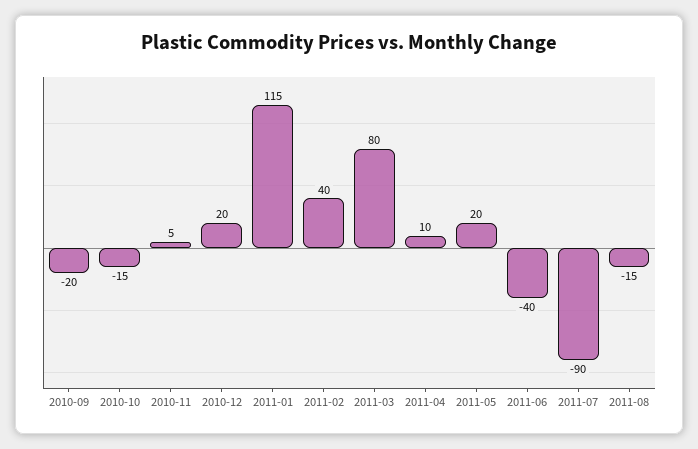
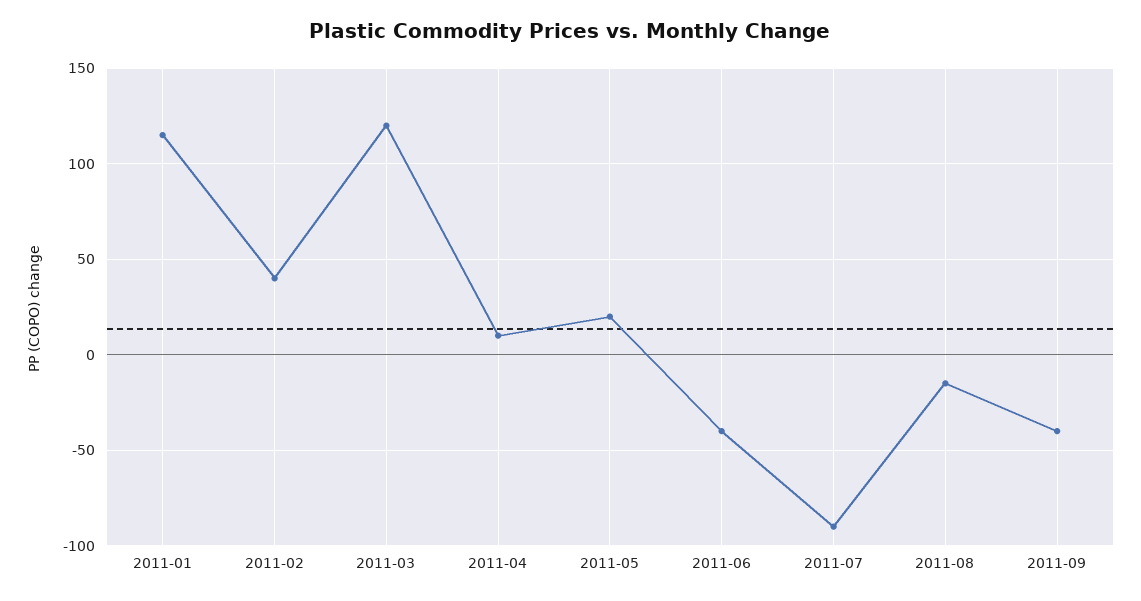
2010-09: -20 -> none
2010-10: -15 -> none
2010-11: 5 -> none
2010-12: 20 -> none
2011-03: 80 -> 120
2011-09: none -> -40

